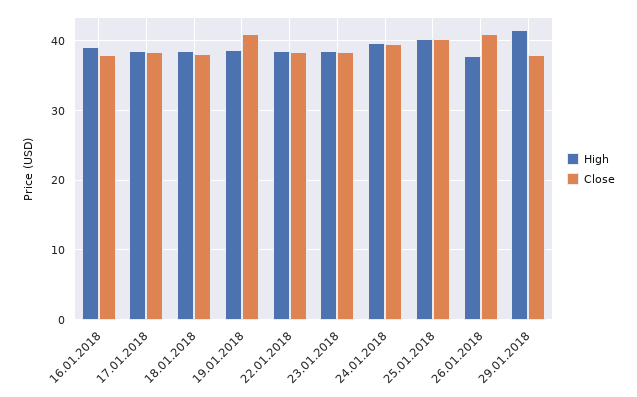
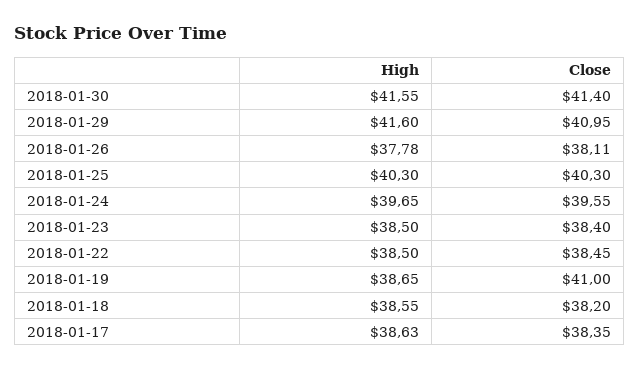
High, 16.01.2018: 39 -> none
Close, 16.01.2018: 38 -> none
Close, 26.01.2018: 41 -> 38.11
Close, 29.01.2018: 38 -> 40.95
High, 2018-01-30: none -> 41.55
Close, 2018-01-30: none -> 41.4

